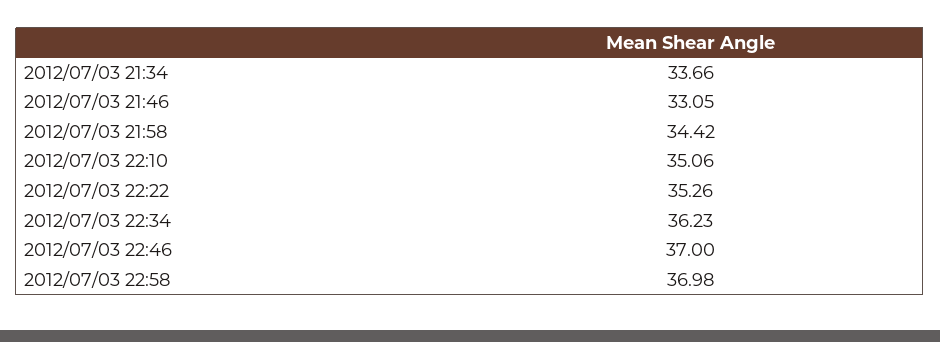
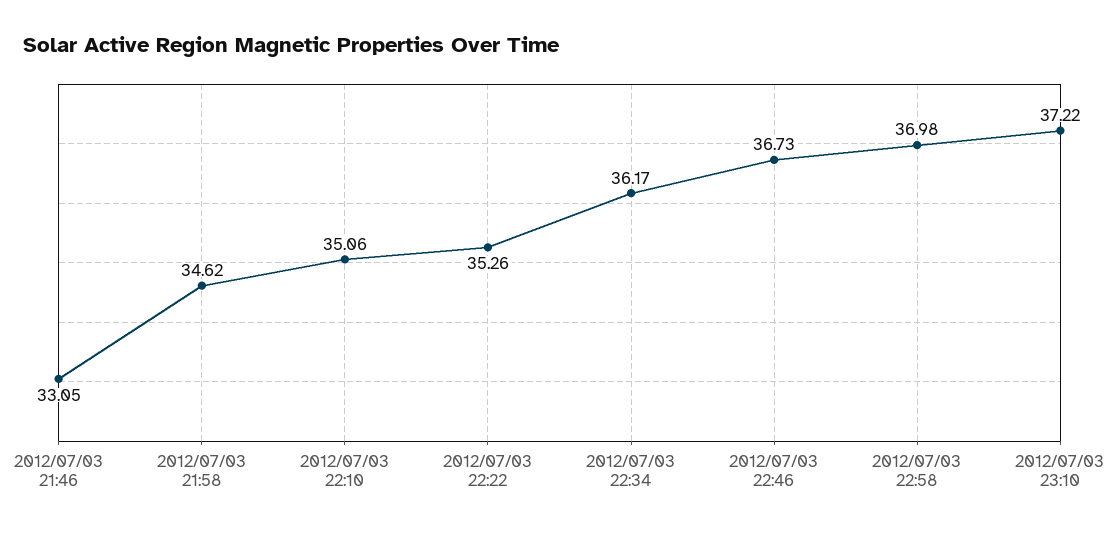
2012/07/03 21:34: 33.66 -> none
2012/07/03 21:58: 34.42 -> 34.62
2012/07/03 22:34: 36.23 -> 36.17
2012/07/03 22:46: 37 -> 36.73
2012/07/03 23:10: none -> 37.22

